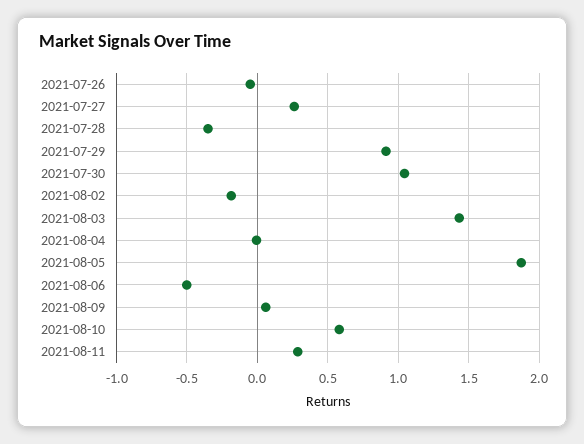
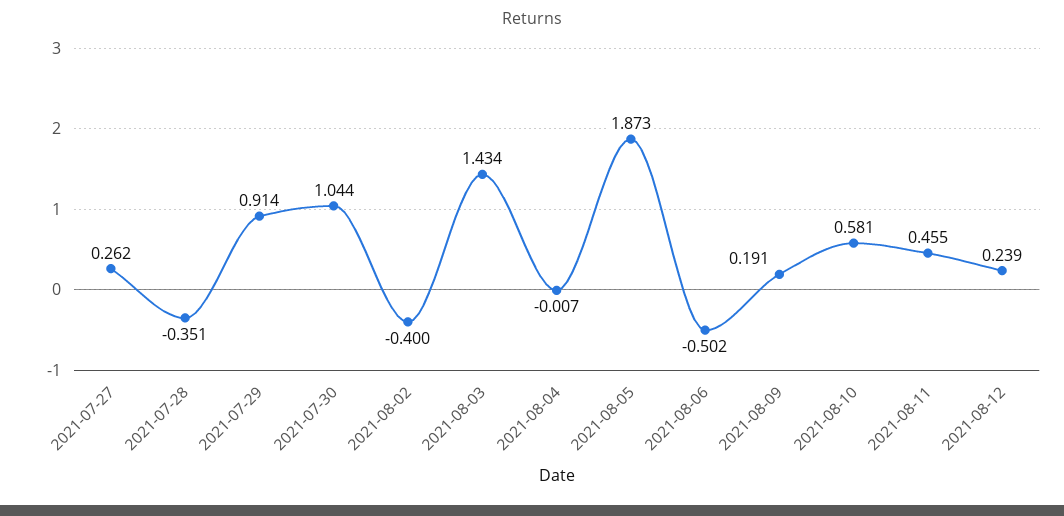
2021-07-26: -0.05 -> none
2021-08-02: -0.2 -> -0.4
2021-08-09: 0.05 -> 0.191
2021-08-11: 0.3 -> 0.455
2021-08-12: none -> 0.239

